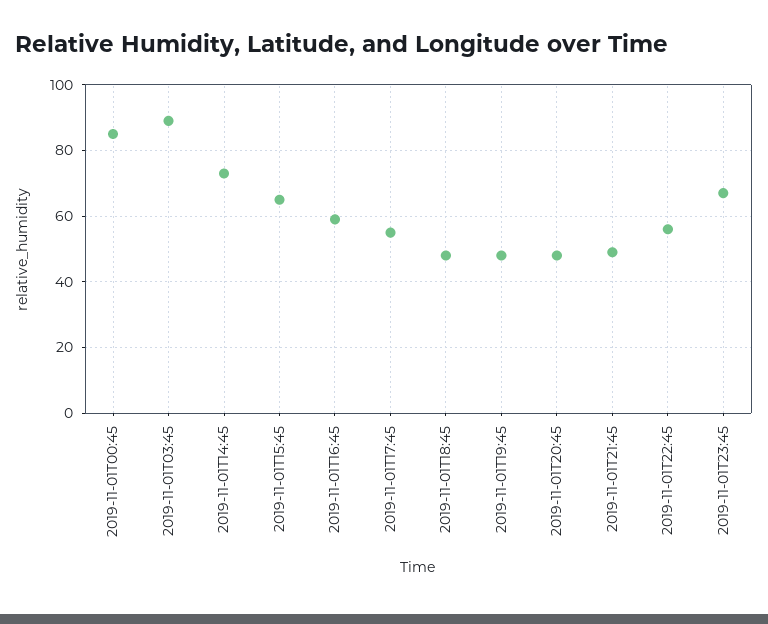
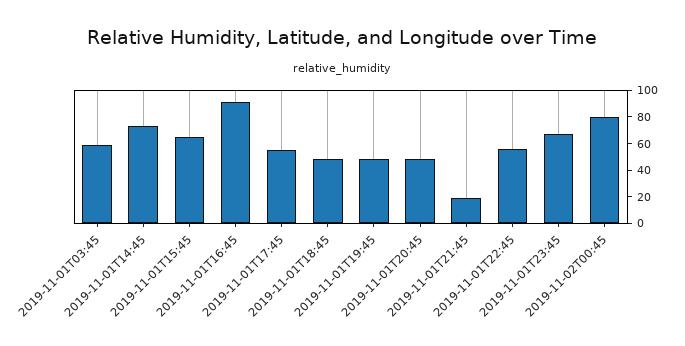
2019-11-01T00:45: 85 -> none
2019-11-01T03:45: 90 -> 60
2019-11-01T16:45: 60 -> 90
2019-11-01T21:45: 50 -> 20
2019-11-02T00:45: none -> 80

